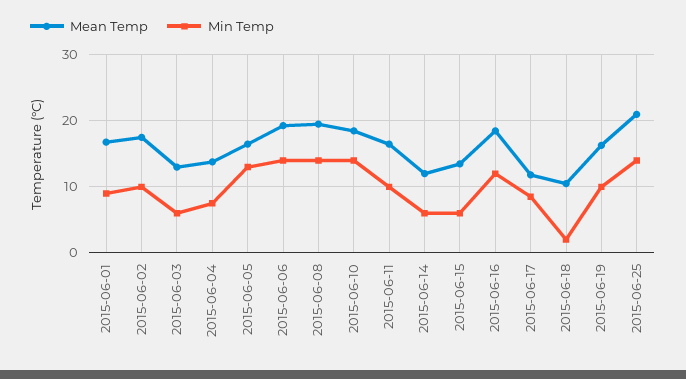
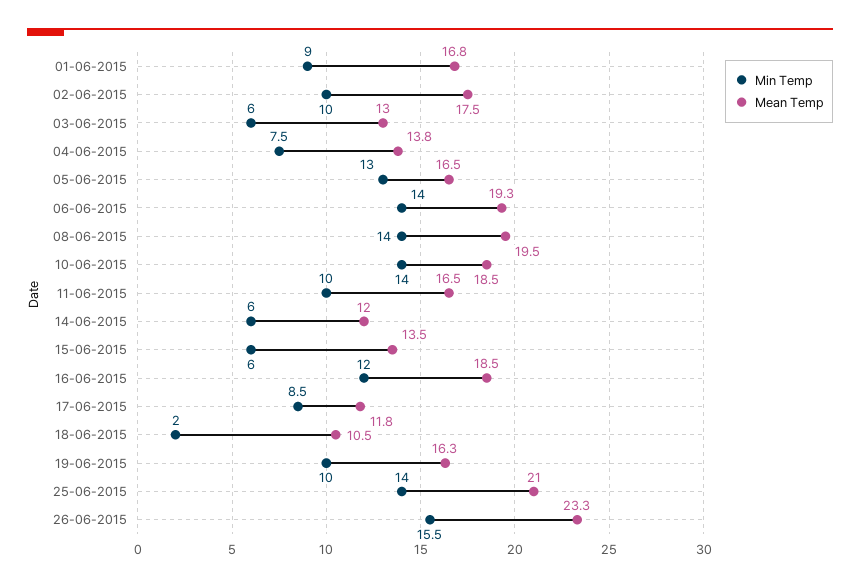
Min Temp, 26-06-2015: none -> 15.5
Mean Temp, 26-06-2015: none -> 23.3

